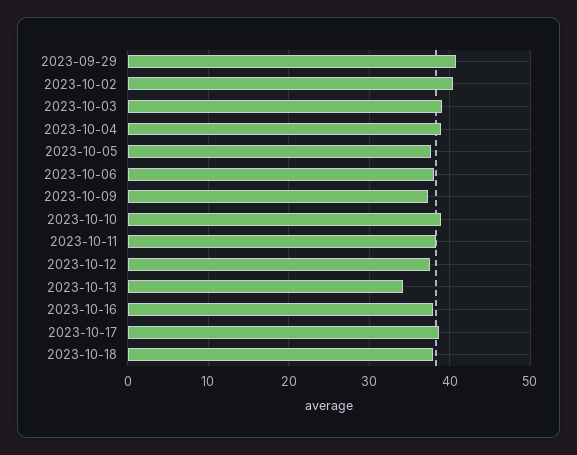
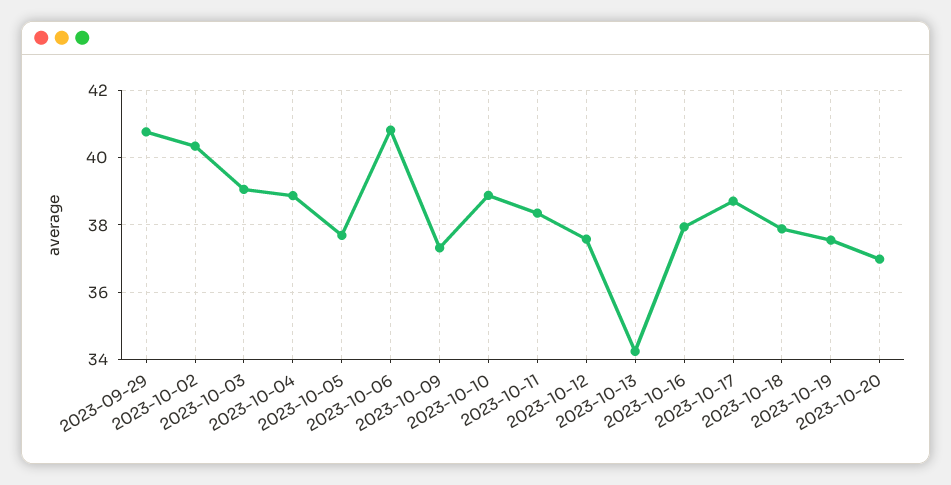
2023-10-06: 38 -> 40.8
2023-10-19: none -> 37.6
2023-10-20: none -> 37

